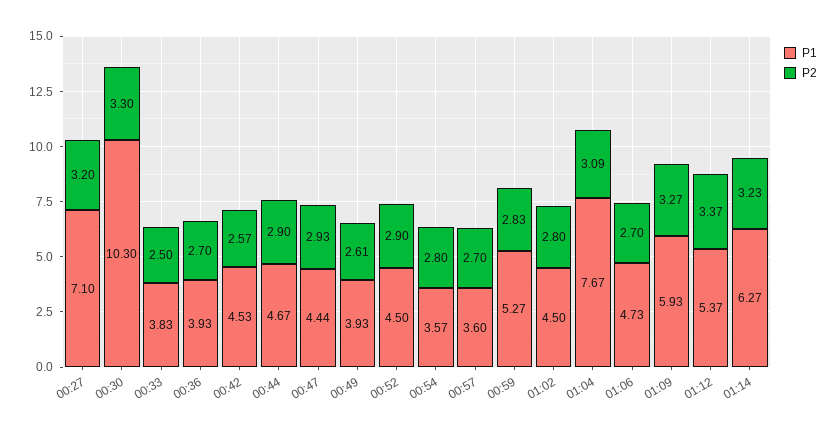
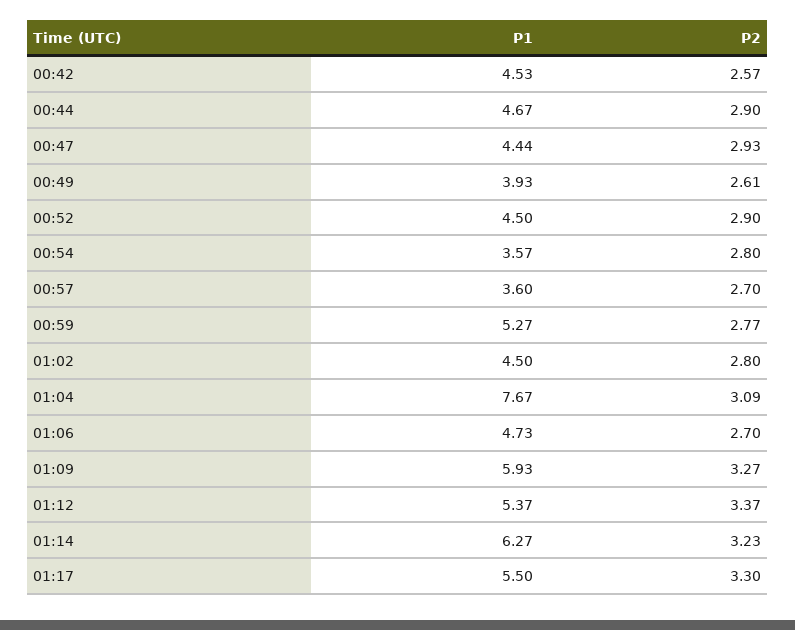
P1, 00:27: 7.1 -> none
P2, 00:27: 3.2 -> none
P1, 00:30: 10.3 -> none
P2, 00:30: 3.3 -> none
P1, 00:33: 3.83 -> none
P2, 00:33: 2.5 -> none
P1, 00:36: 3.93 -> none
P2, 00:36: 2.7 -> none
P2, 00:59: 2.83 -> 2.77
P1, 01:17: none -> 5.5
P2, 01:17: none -> 3.3

